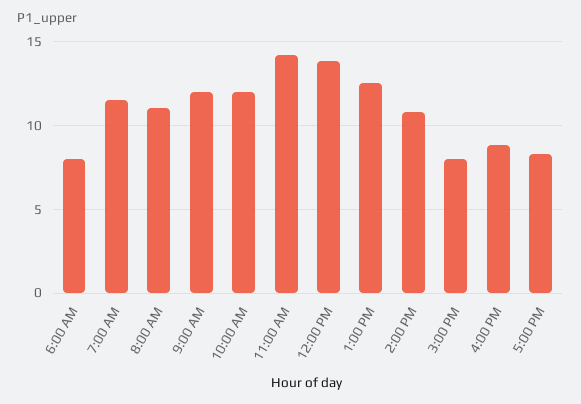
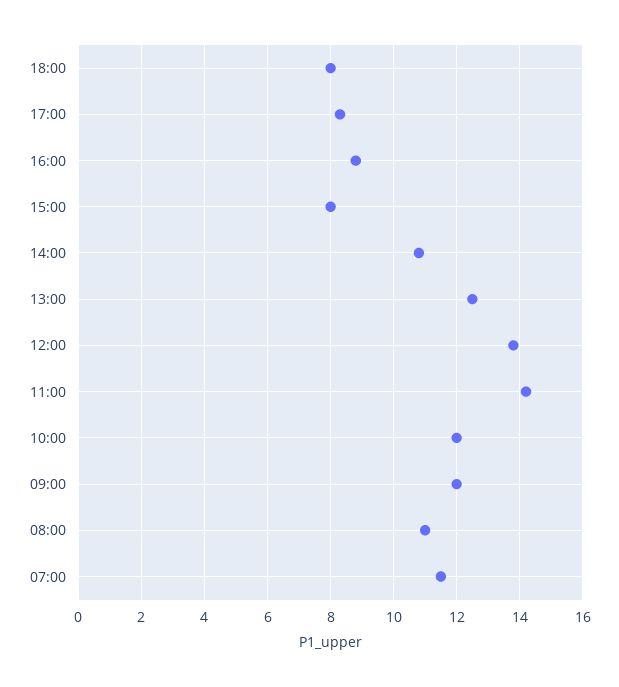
6:00 AM: 8 -> none
18:00: none -> 8

